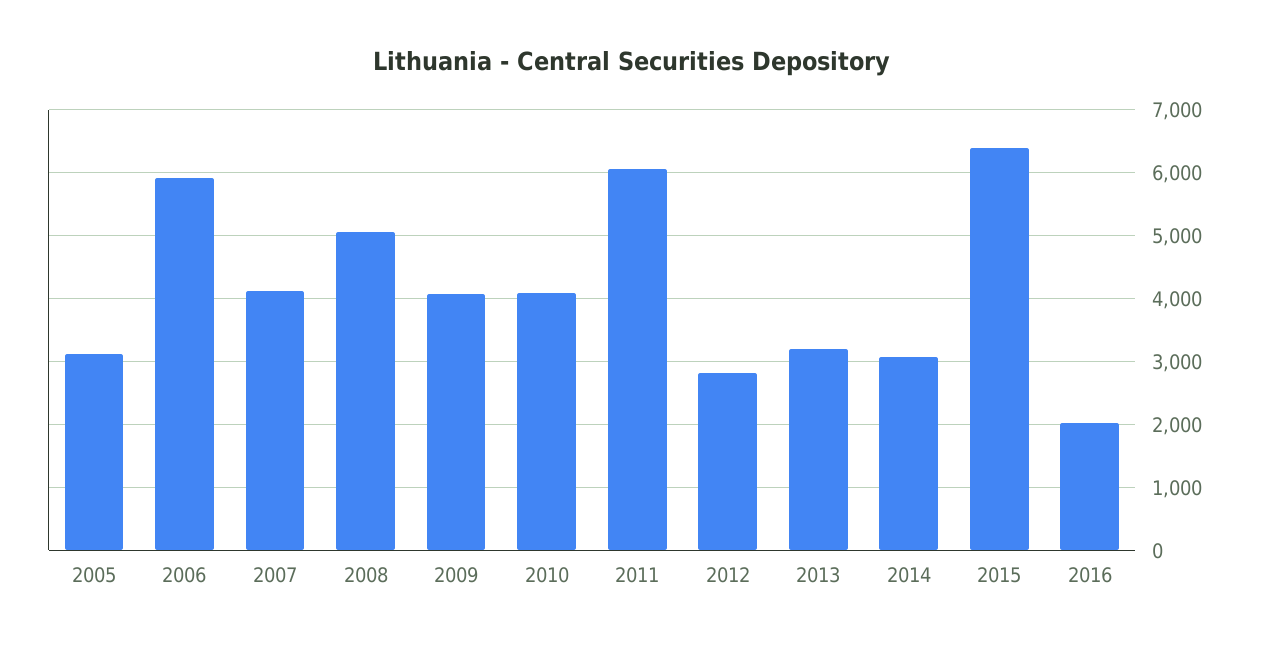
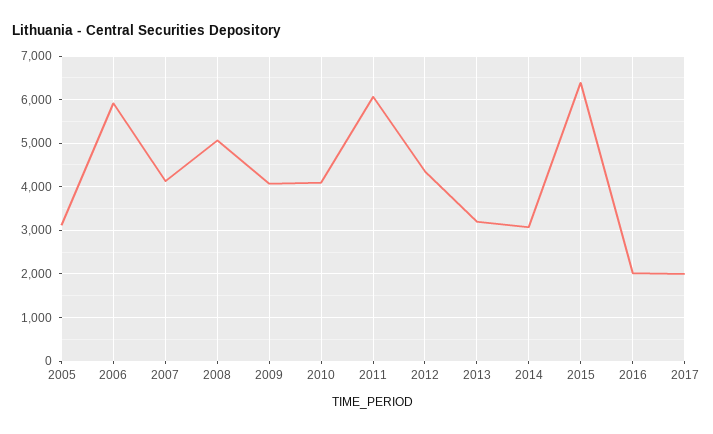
2012: 2800 -> 4400
2017: none -> 2000

